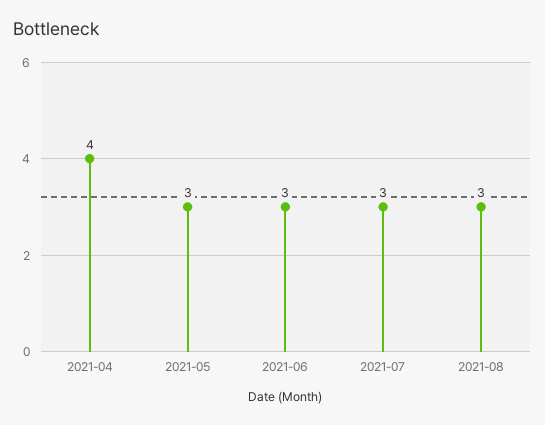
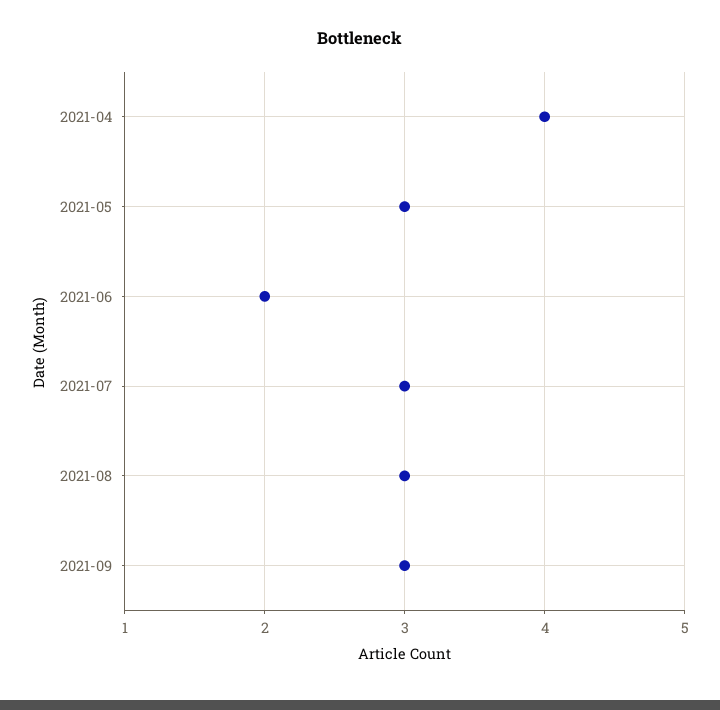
2021-06: 3 -> 2
2021-09: none -> 3

